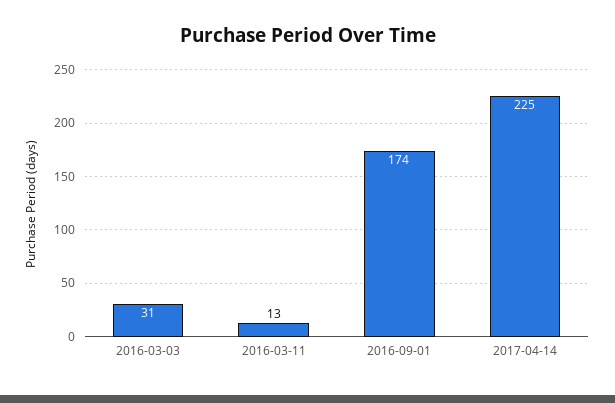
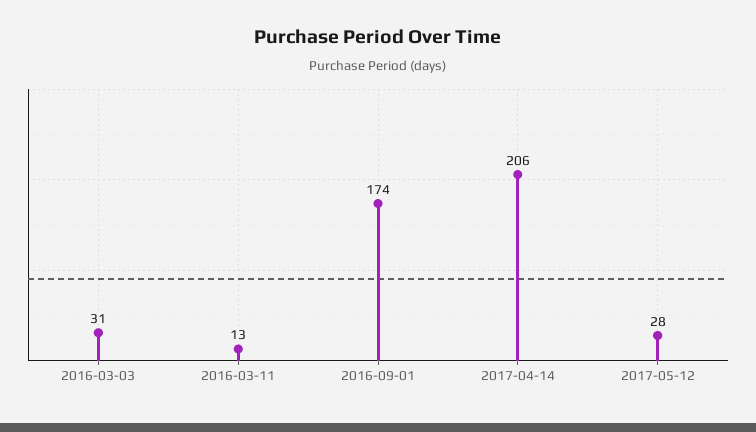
2017-04-14: 225 -> 206
2017-05-12: none -> 28

